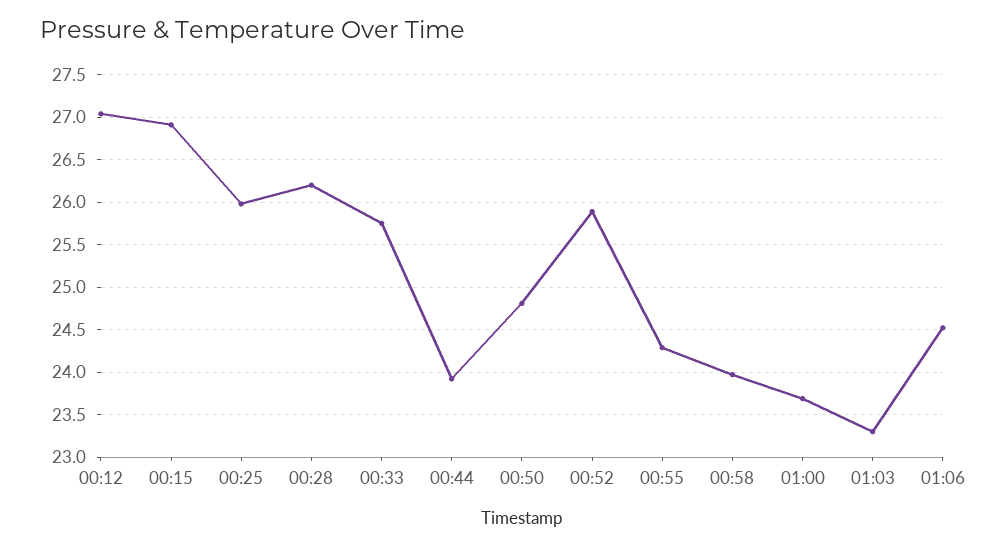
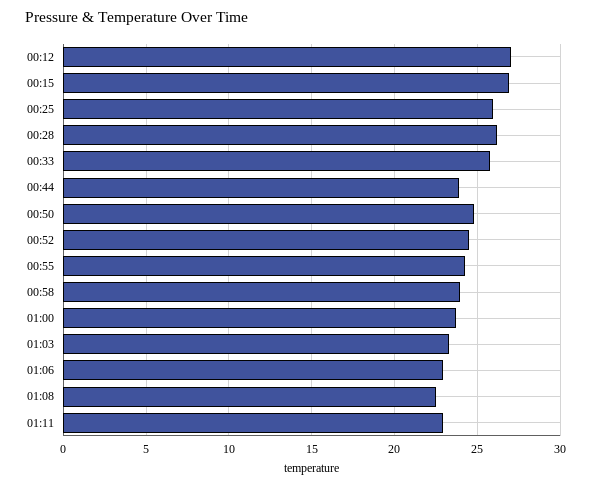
00:52: 25.9 -> 24.5
01:06: 24.5 -> 23
01:08: none -> 22.5
01:11: none -> 23

